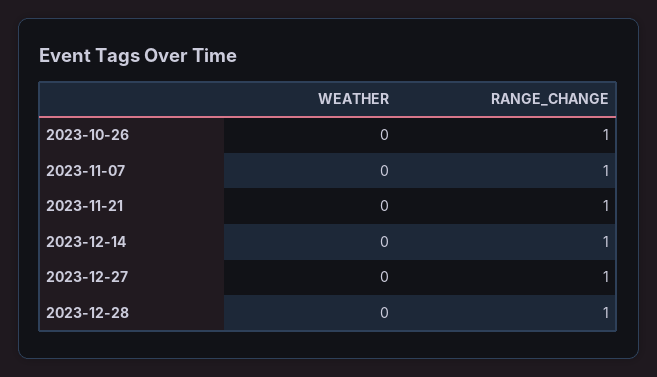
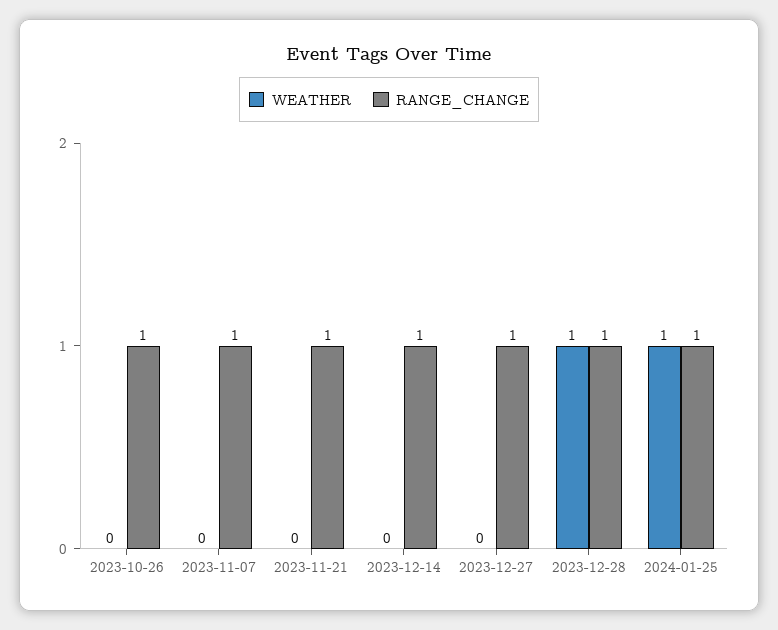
WEATHER, 2023-12-28: 0 -> 1
WEATHER, 2024-01-25: none -> 1
RANGE_CHANGE, 2024-01-25: none -> 1

